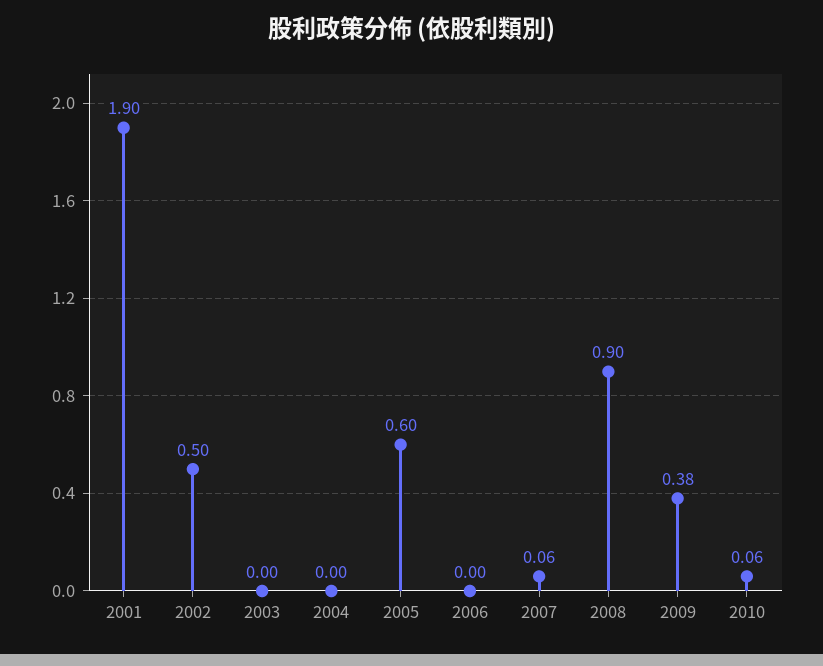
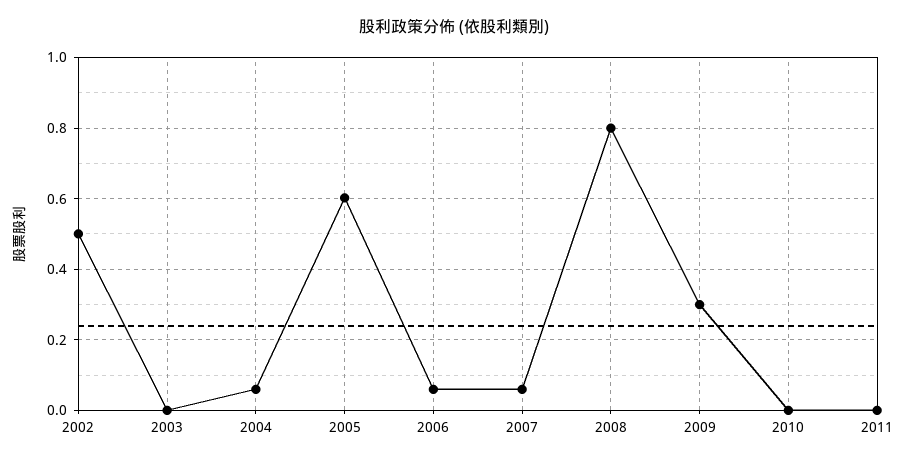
2001: 1.9 -> none
2004: 0 -> 0.06
2006: 0 -> 0.06
2008: 0.9 -> 0.8
2009: 0.38 -> 0.3
2010: 0.06 -> 0
2011: none -> 0

